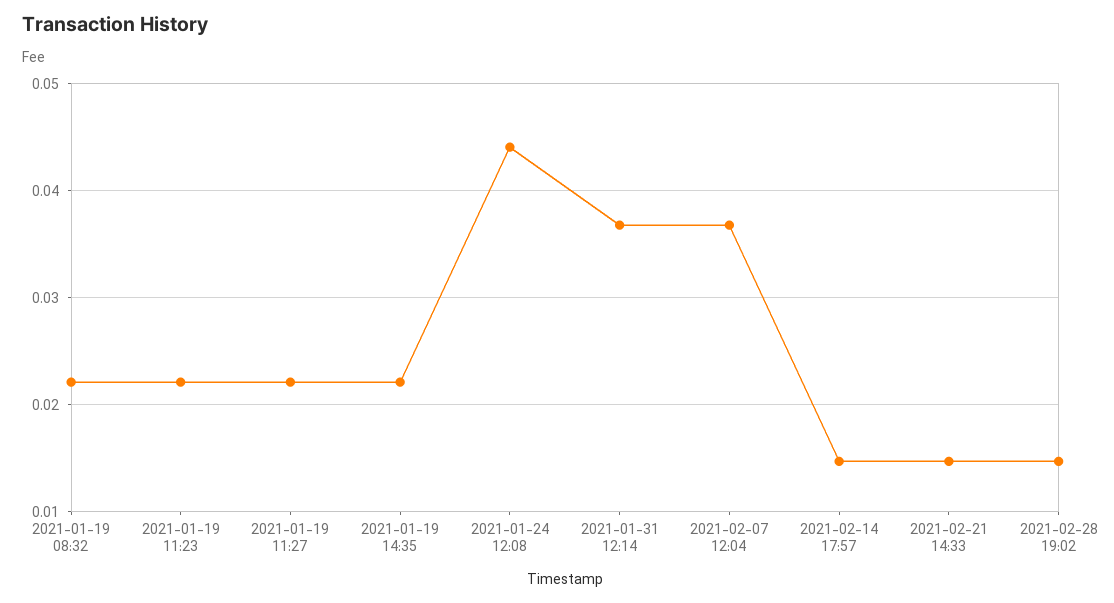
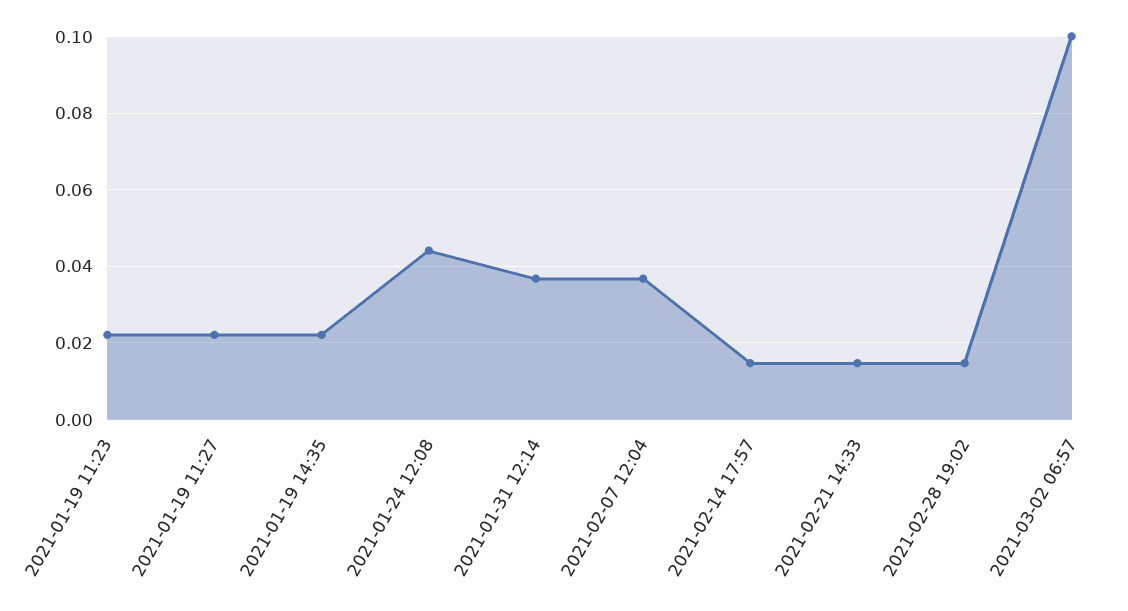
2021-01-19 08:32: 0.022 -> none
2021-03-02 06:57: none -> 0.1

